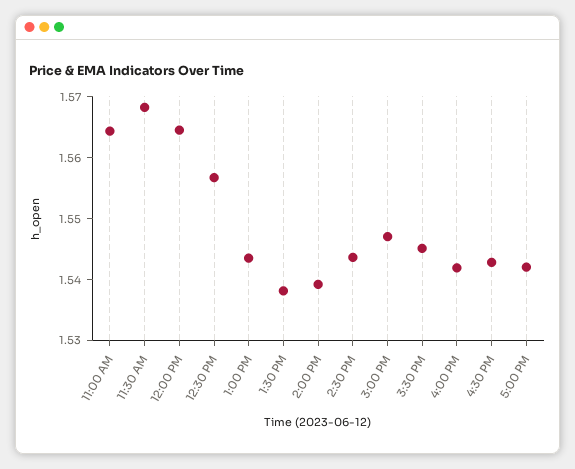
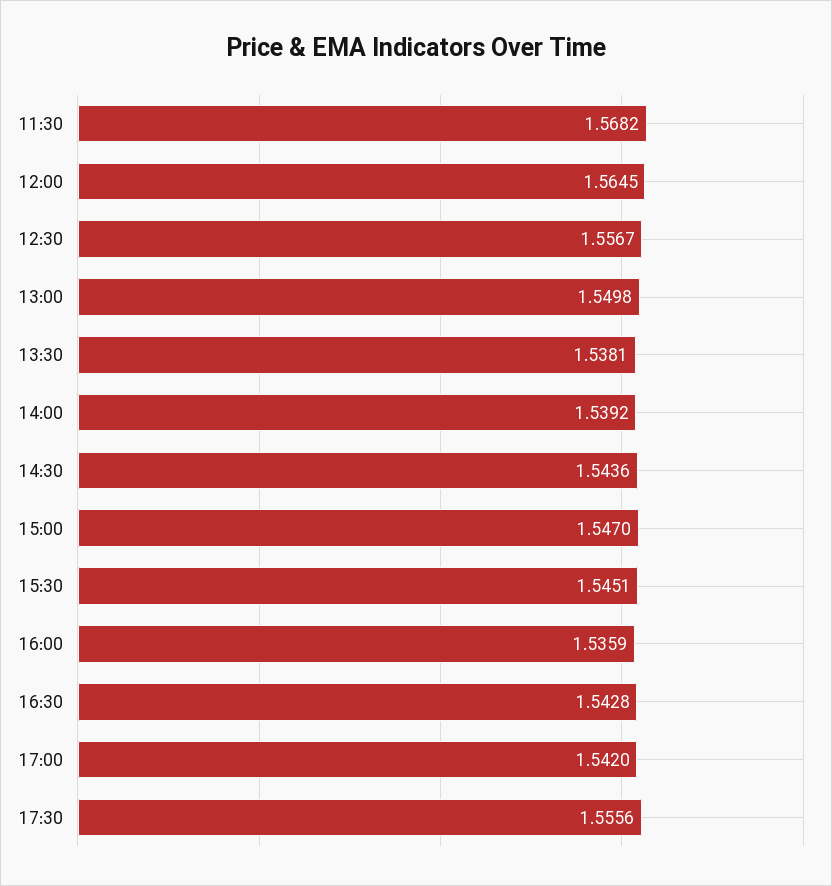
11:00 AM: 1.564 -> none
1:00 PM: 1.544 -> 1.5498
4:00 PM: 1.542 -> 1.5359
17:30: none -> 1.5556

